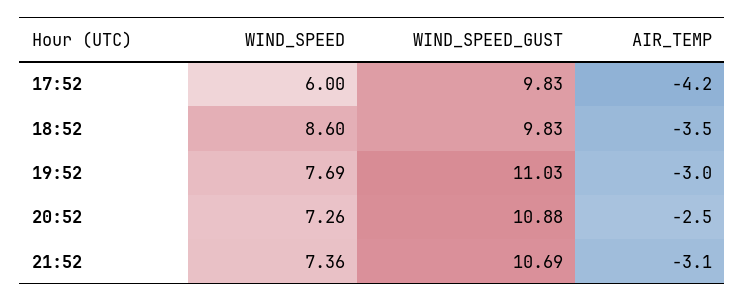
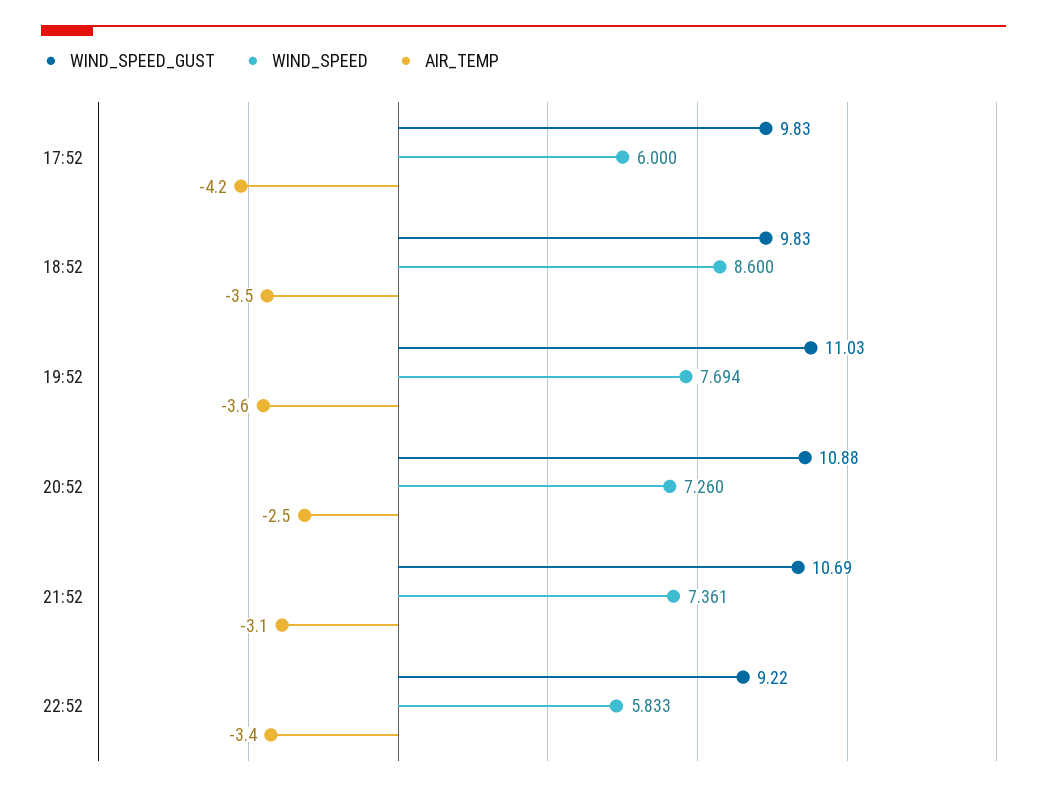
AIR_TEMP, 19:52: -3 -> -3.6
WIND_SPEED_GUST, 22:52: none -> 9.22
WIND_SPEED, 22:52: none -> 5.833
AIR_TEMP, 22:52: none -> -3.4

